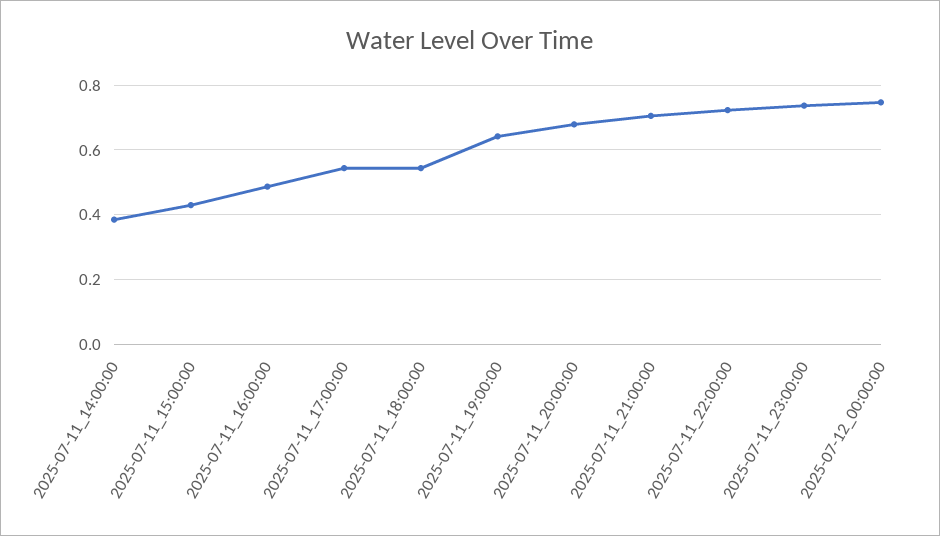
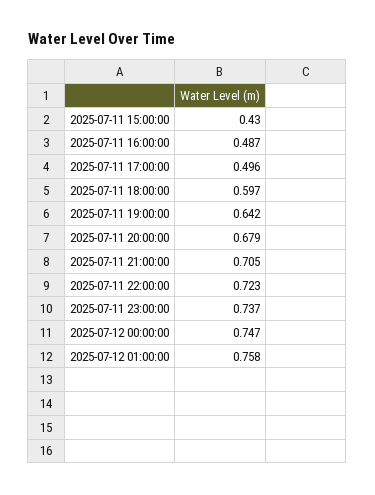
2025-07-11_14:00:00: 0.38 -> none
2025-07-11_17:00:00: 0.54 -> 0.496
2025-07-11_18:00:00: 0.54 -> 0.597
2025-07-12 01:00:00: none -> 0.758

